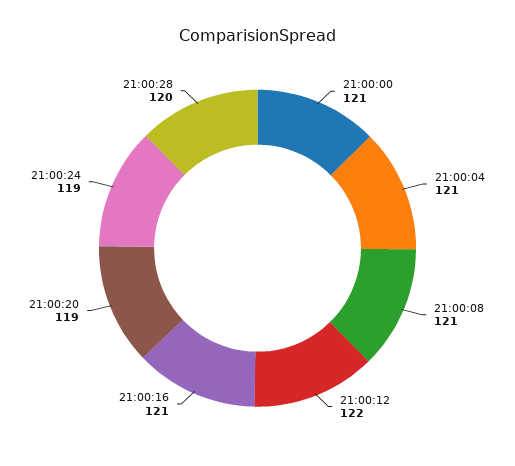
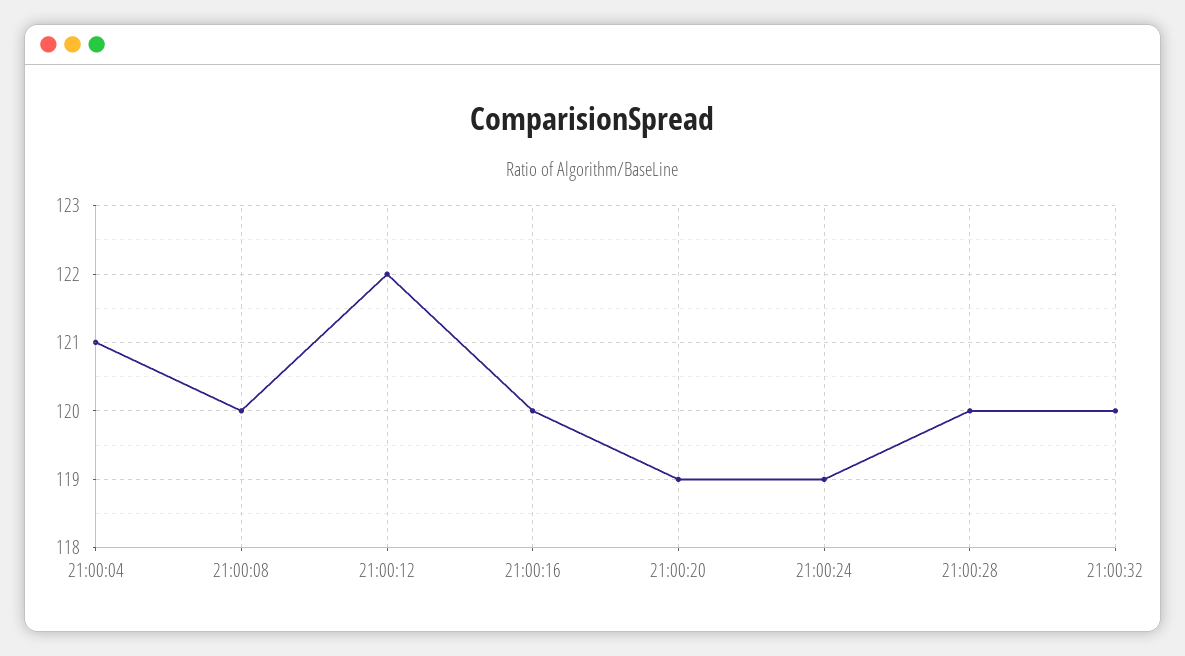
21:00:00: 121 -> none
21:00:08: 121 -> 120
21:00:16: 121 -> 120
21:00:32: none -> 120

